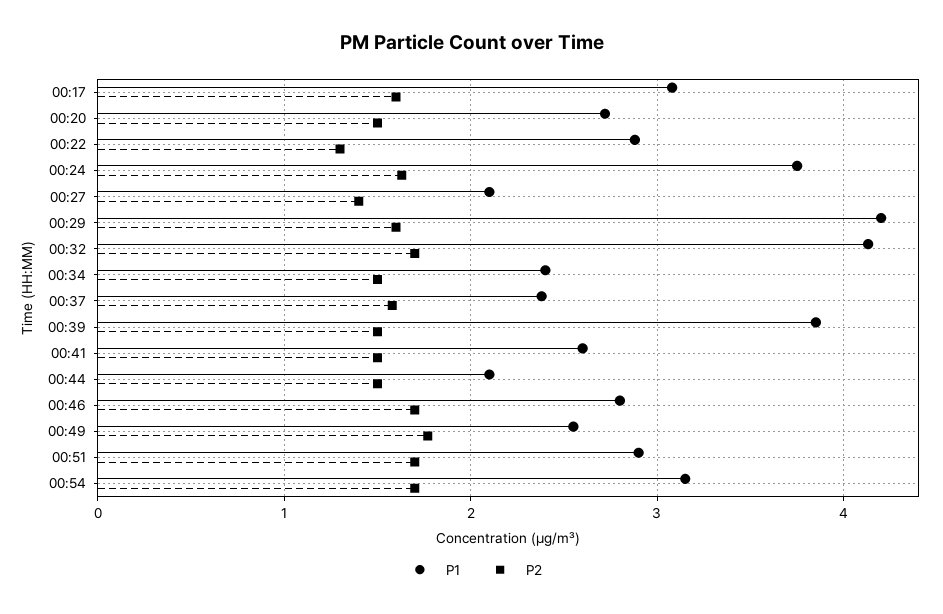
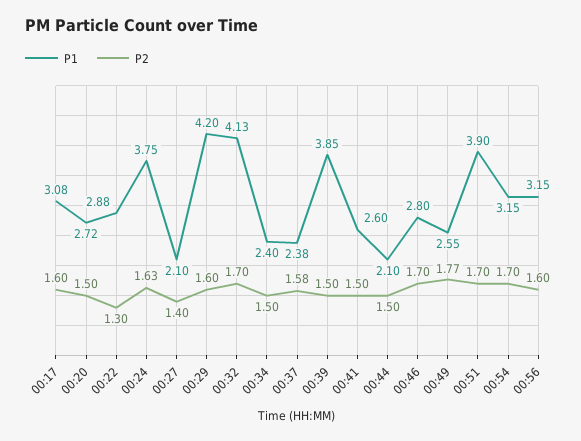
P1, 00:51: 2.9 -> 3.9
P1, 00:56: none -> 3.15
P2, 00:56: none -> 1.6

